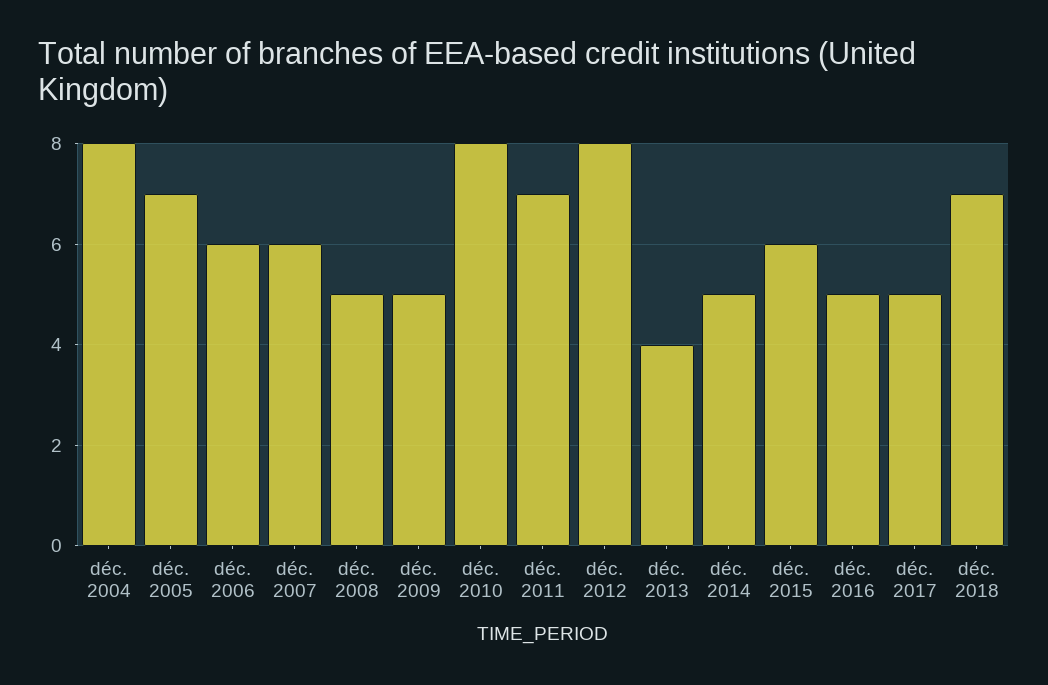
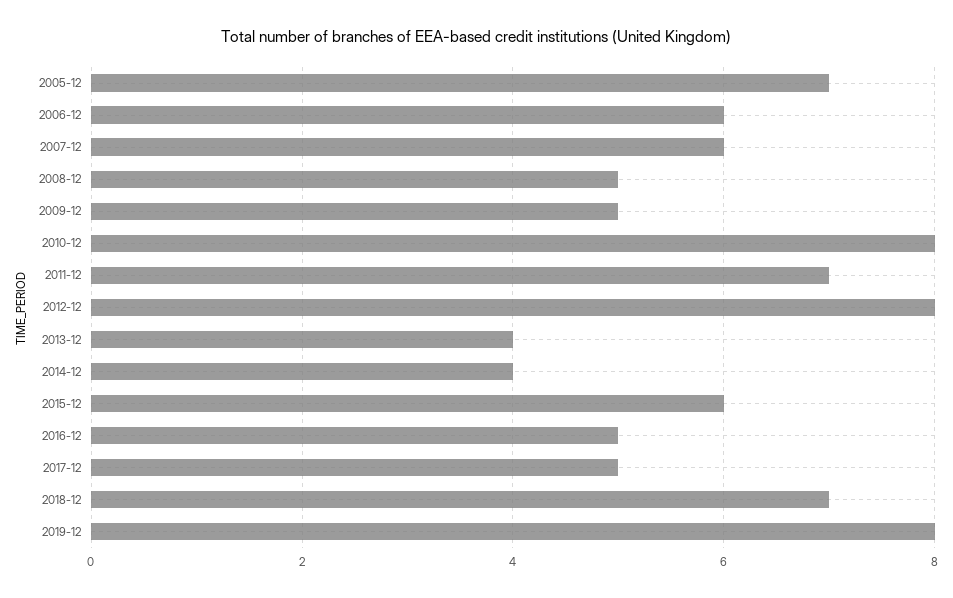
déc. 2004: 8 -> none
déc. 2014: 5 -> 4
2019-12: none -> 8

